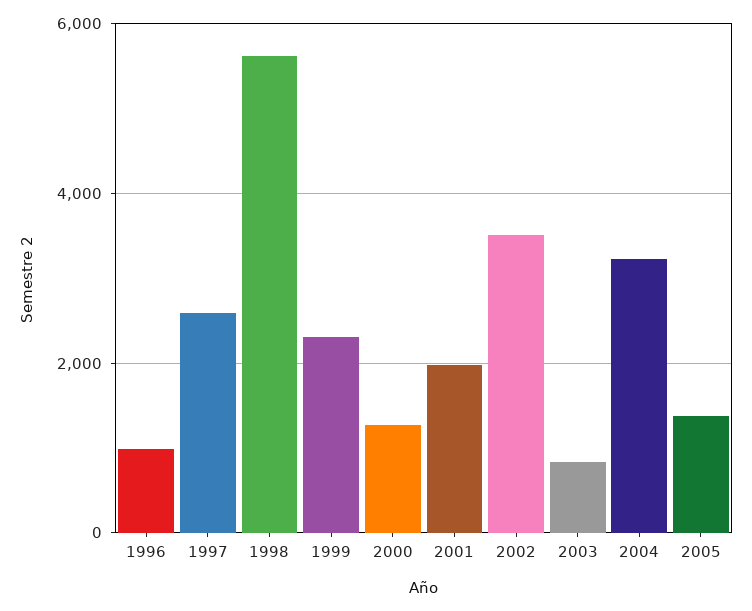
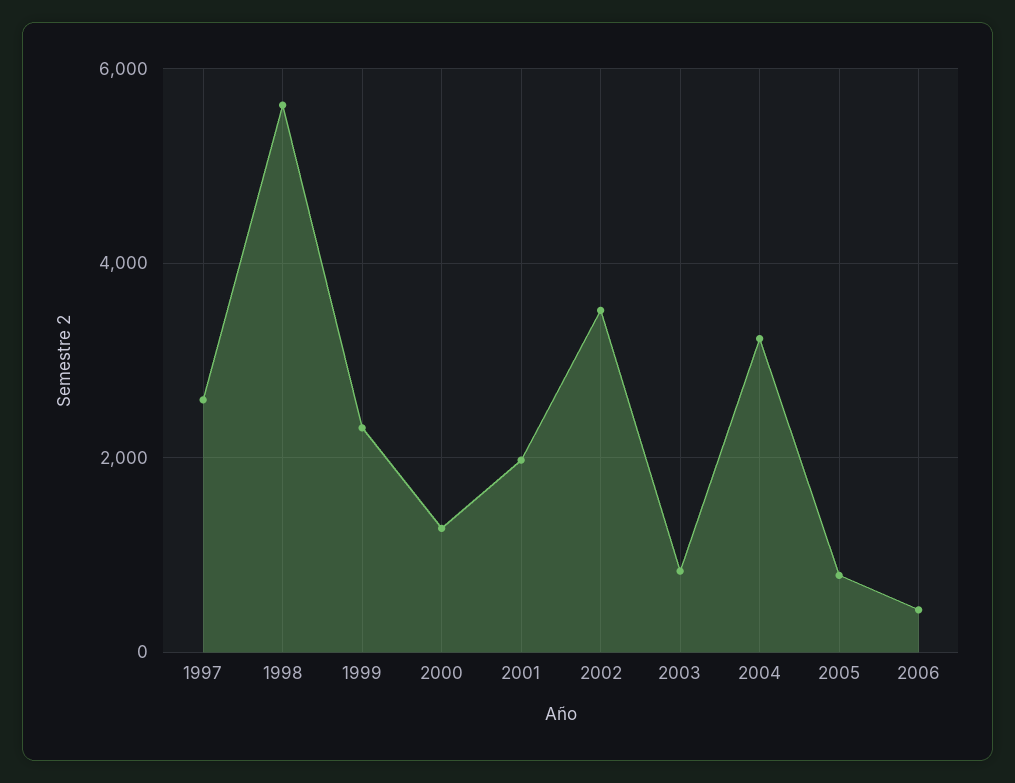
1996: 1000 -> none
2005: 1400 -> 800
2006: none -> 400

